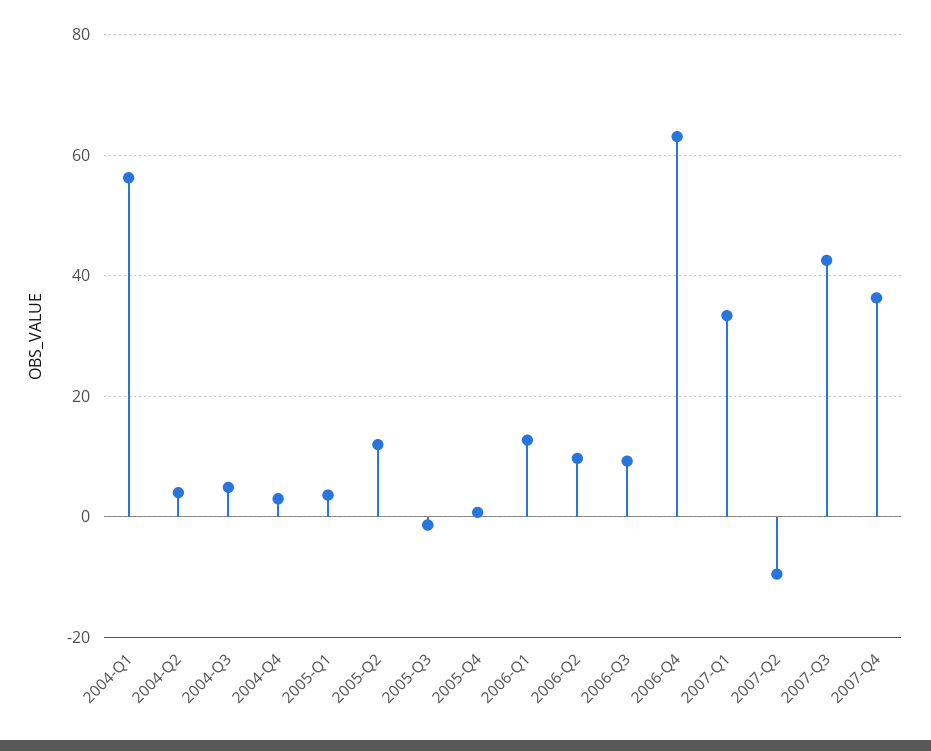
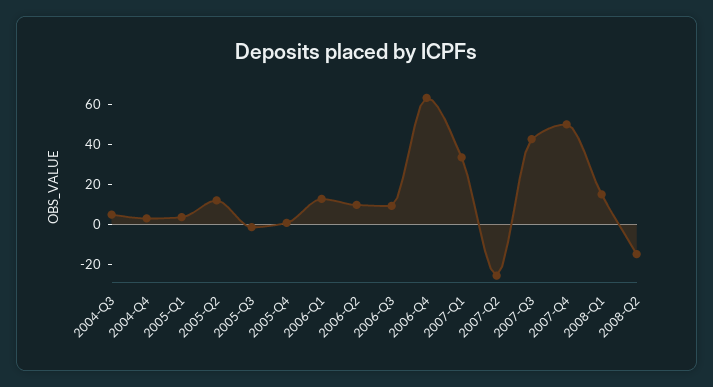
2004-Q1: 56 -> none
2004-Q2: 4 -> none
2007-Q2: -10 -> -25
2007-Q4: 36 -> 50
2008-Q1: none -> 15
2008-Q2: none -> -15

